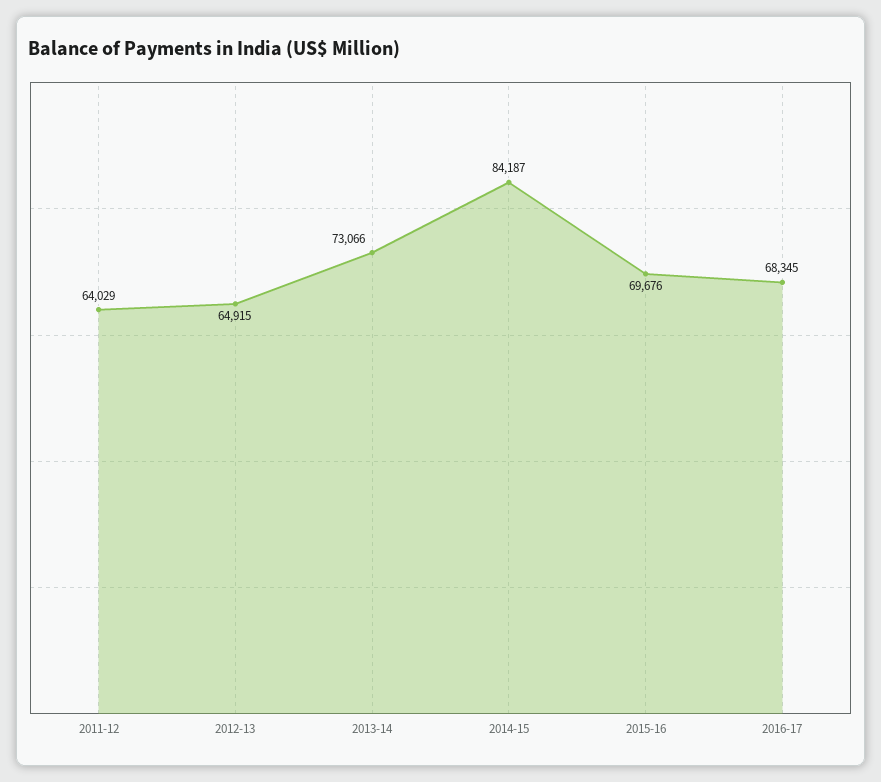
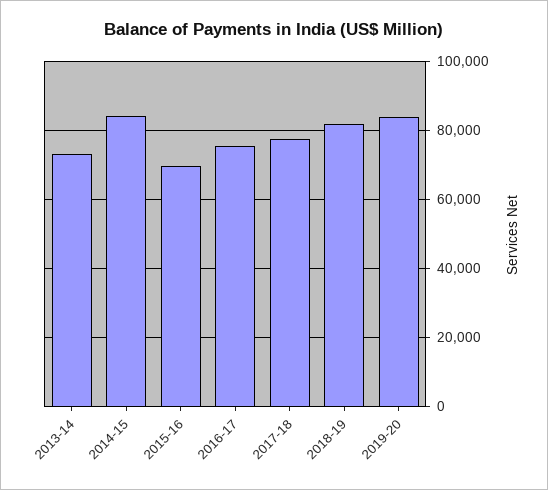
2011-12: 64029 -> none
2012-13: 64915 -> none
2016-17: 68345 -> 76000
2017-18: none -> 78000
2018-19: none -> 82000
2019-20: none -> 84000

